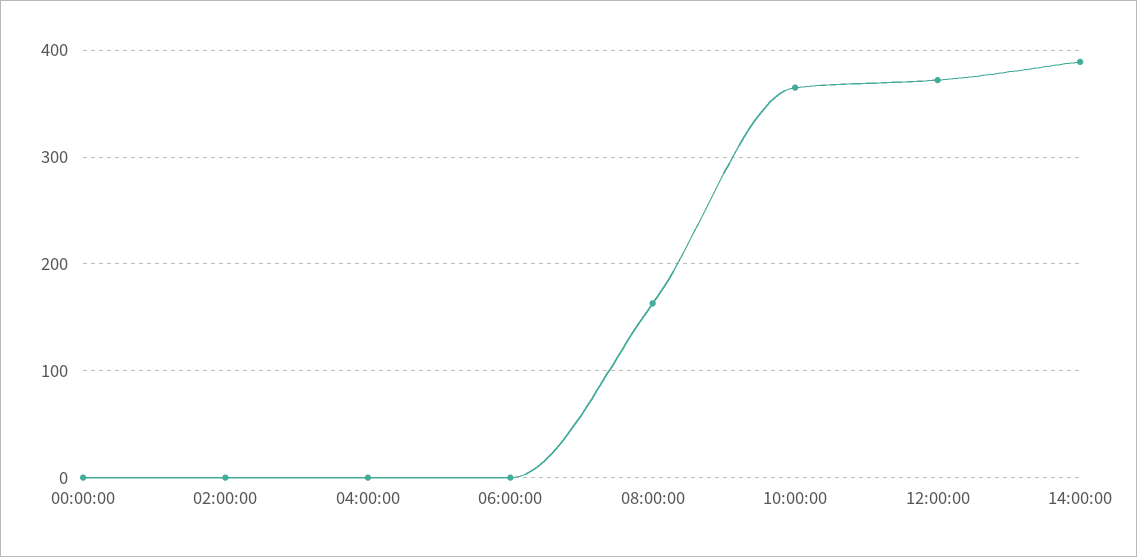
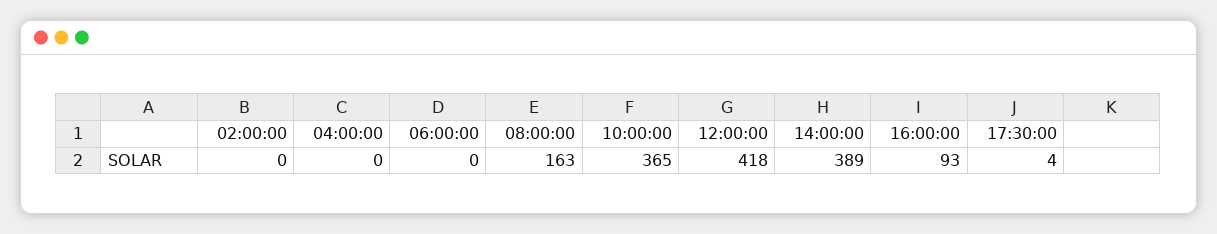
00:00:00: 0 -> none
12:00:00: 370 -> 418
16:00:00: none -> 93
17:30:00: none -> 4

